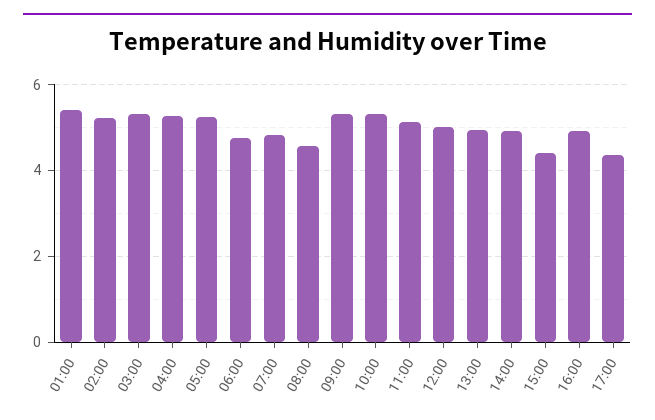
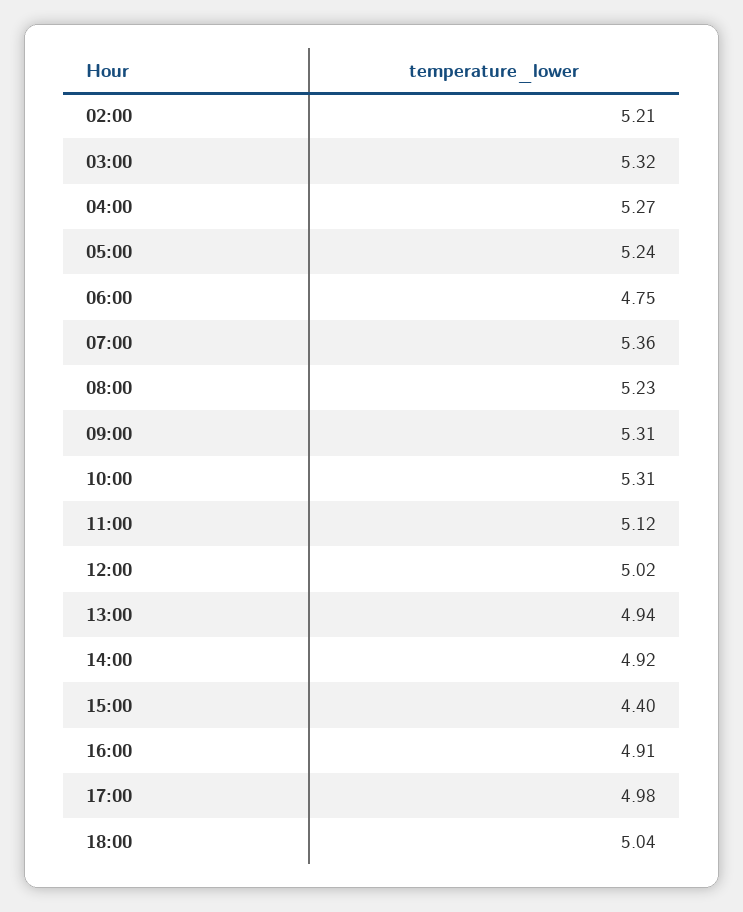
01:00: 5.4 -> none
07:00: 4.8 -> 5.36
08:00: 4.6 -> 5.23
17:00: 4.4 -> 4.98
18:00: none -> 5.04

